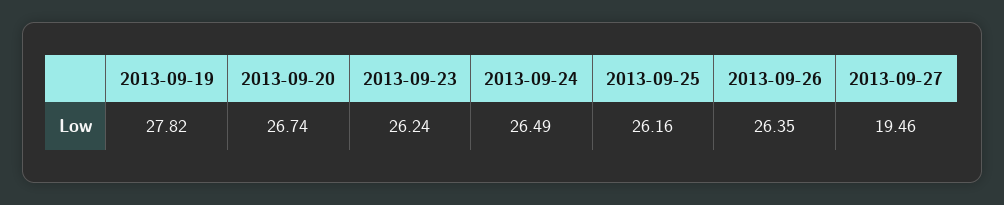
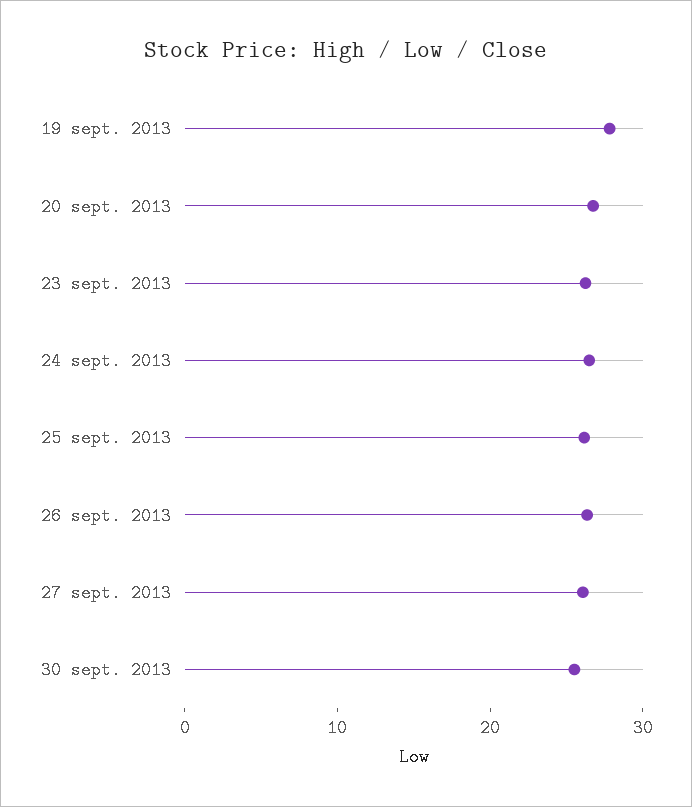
2013-09-27: 19.46 -> 26
30 sept. 2013: none -> 26

